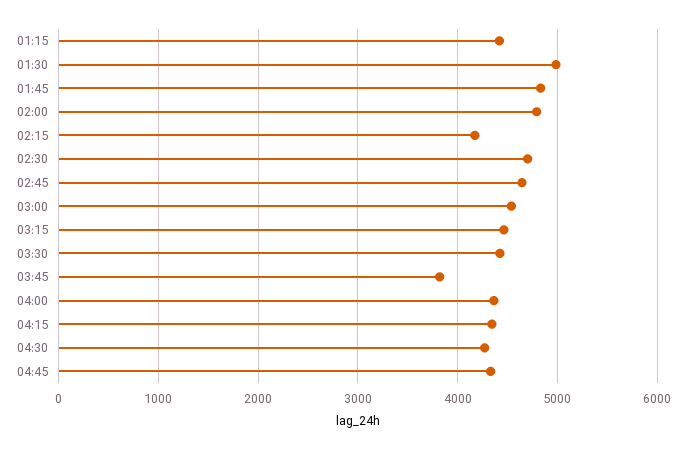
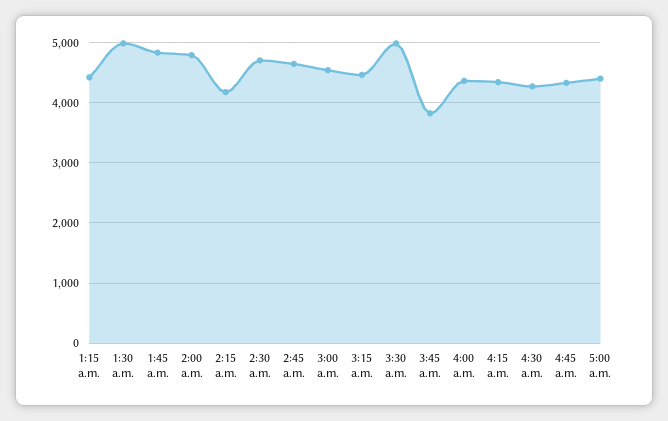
03:30: 4400 -> 5000
5:00 a.m.: none -> 4400

